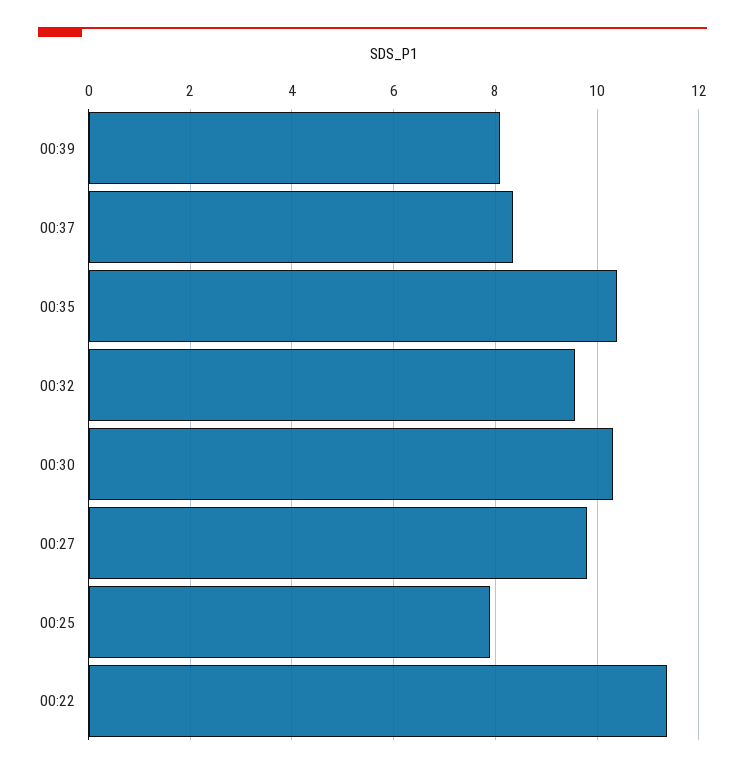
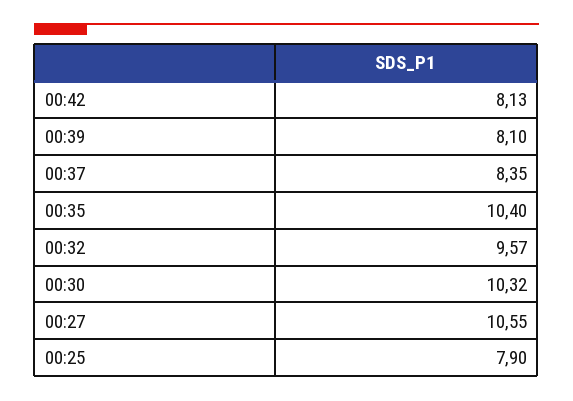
00:27: 9.8 -> 10.55
00:22: 11.4 -> none
00:42: none -> 8.13

